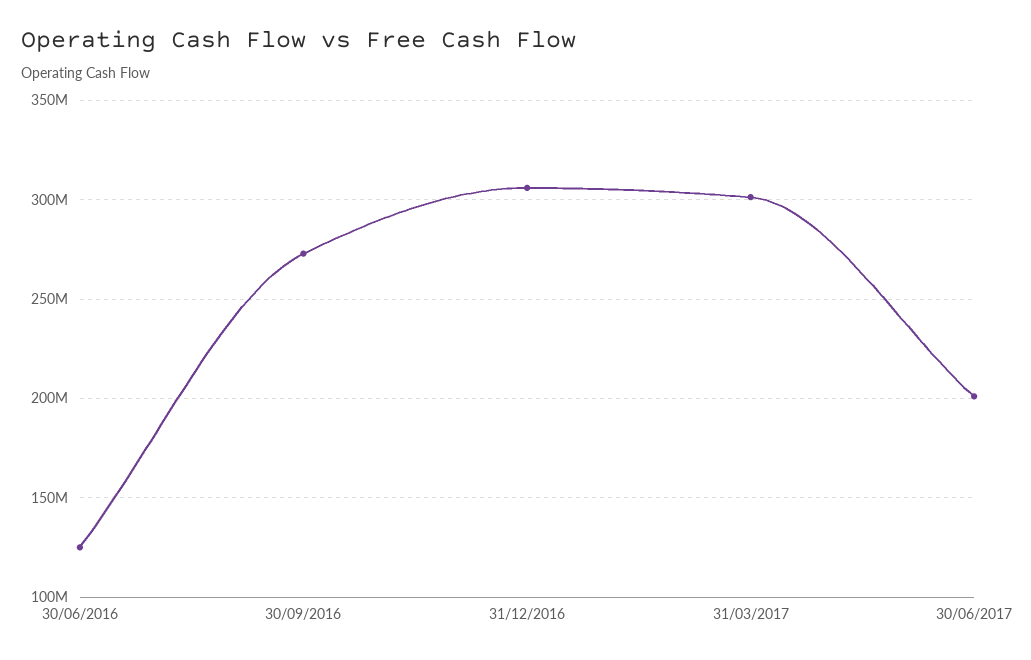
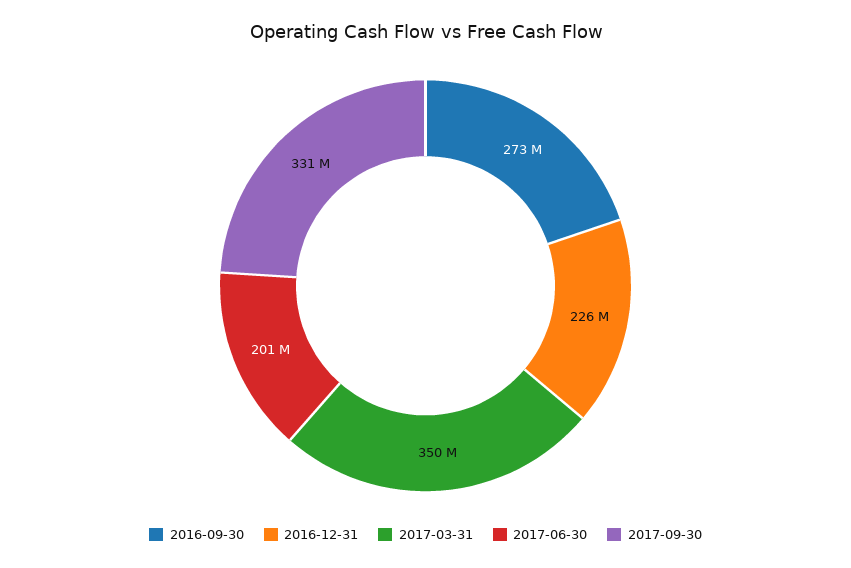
30/06/2016: 125000000 -> none
31/12/2016: 305000000 -> 226000000
31/03/2017: 300000000 -> 350000000
2017-09-30: none -> 331000000

